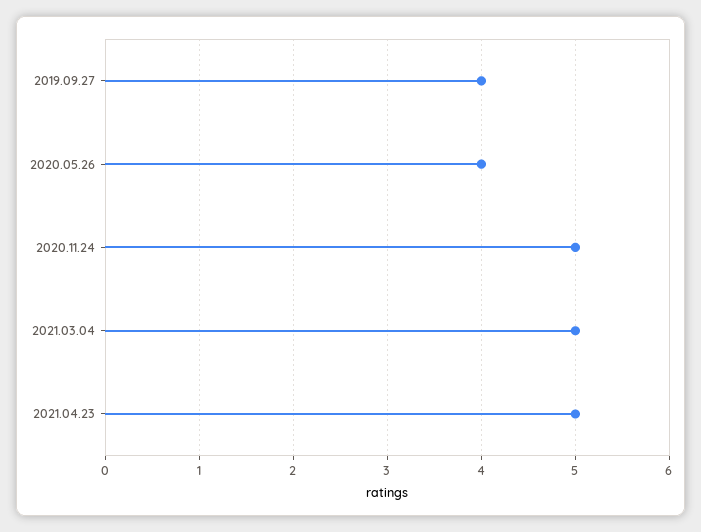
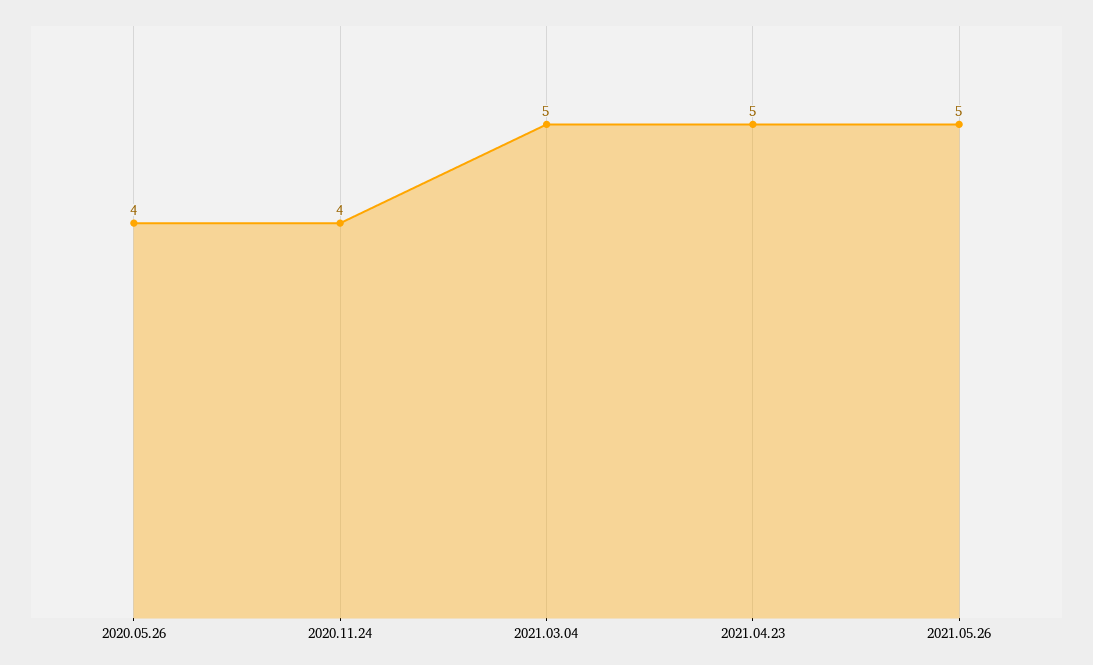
2019.09.27: 4 -> none
2020.11.24: 5 -> 4
2021.05.26: none -> 5

